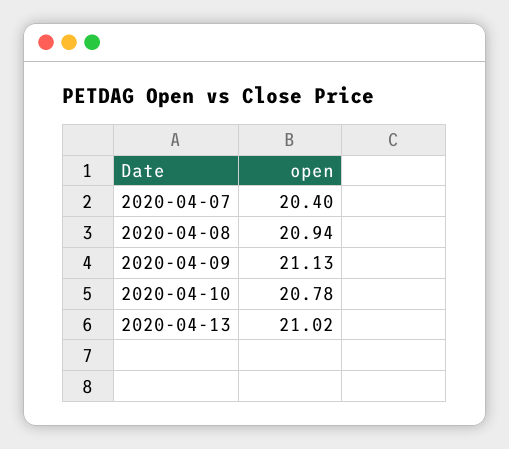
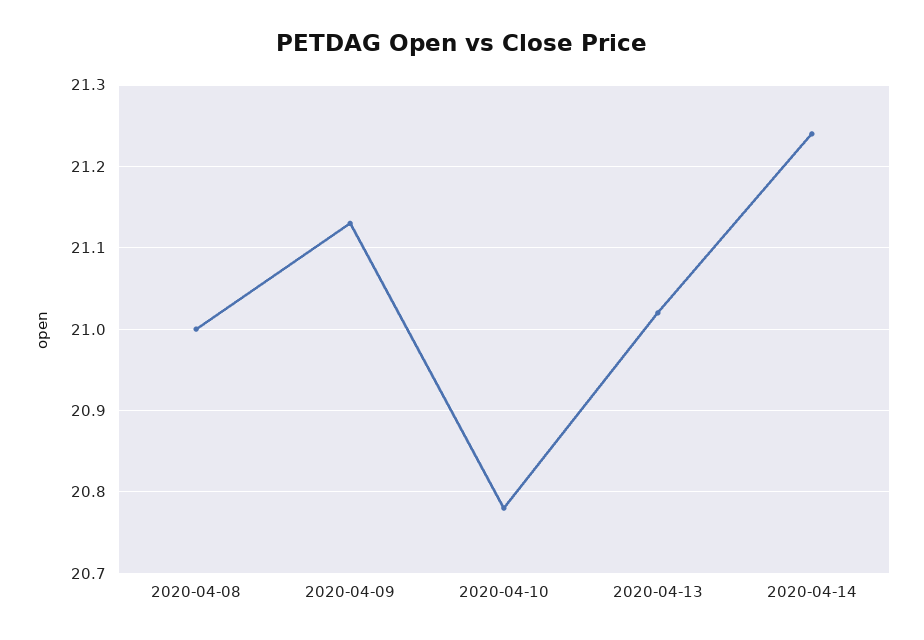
2020-04-07: 20.4 -> none
2020-04-08: 20.94 -> 21
2020-04-14: none -> 21.24

